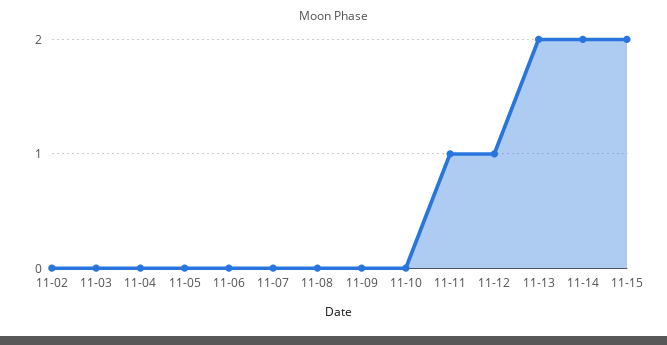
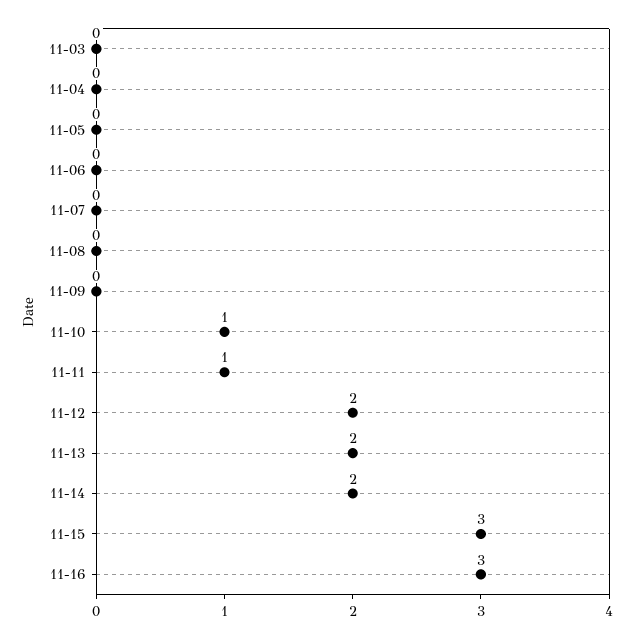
11-02: 0 -> none
11-10: 0 -> 1
11-12: 1 -> 2
11-15: 2 -> 3
11-16: none -> 3

